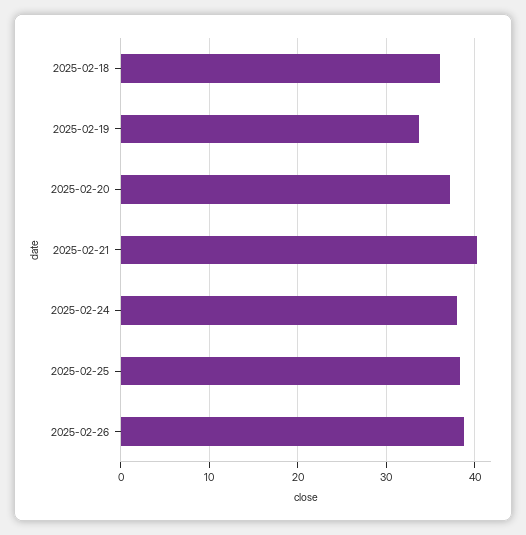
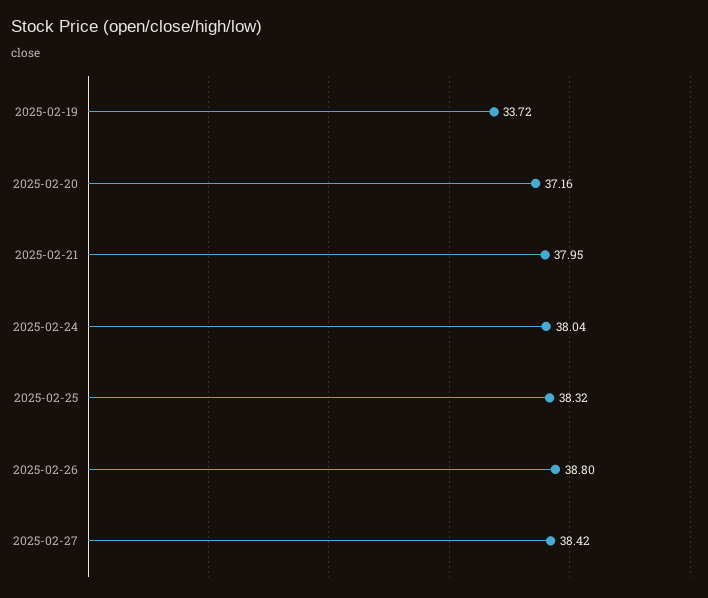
2025-02-18: 36 -> none
2025-02-21: 40 -> 37.95
2025-02-27: none -> 38.42

